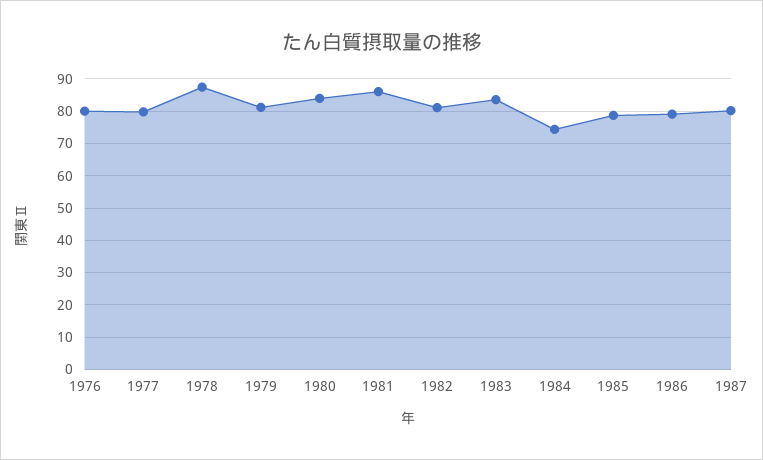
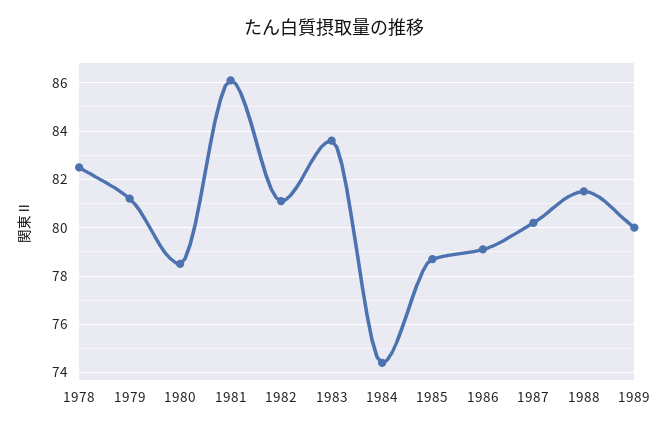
1976: 80 -> none
1977: 80 -> none
1978: 88 -> 82.5
1980: 84 -> 78.5
1988: none -> 81.5
1989: none -> 80

